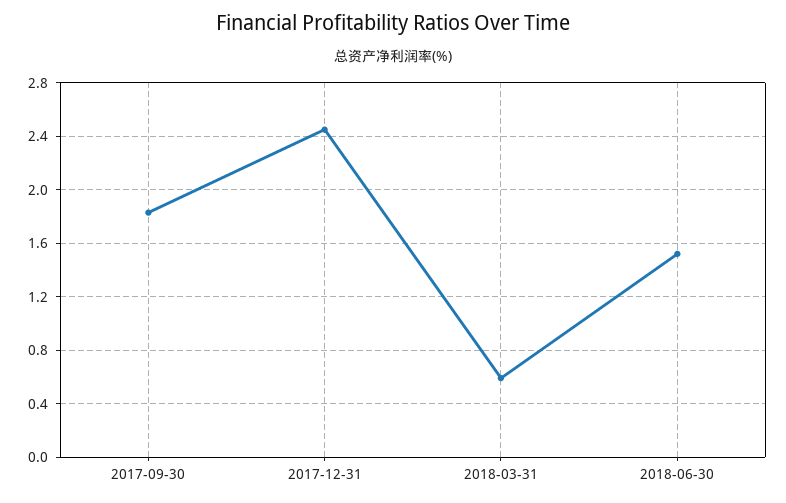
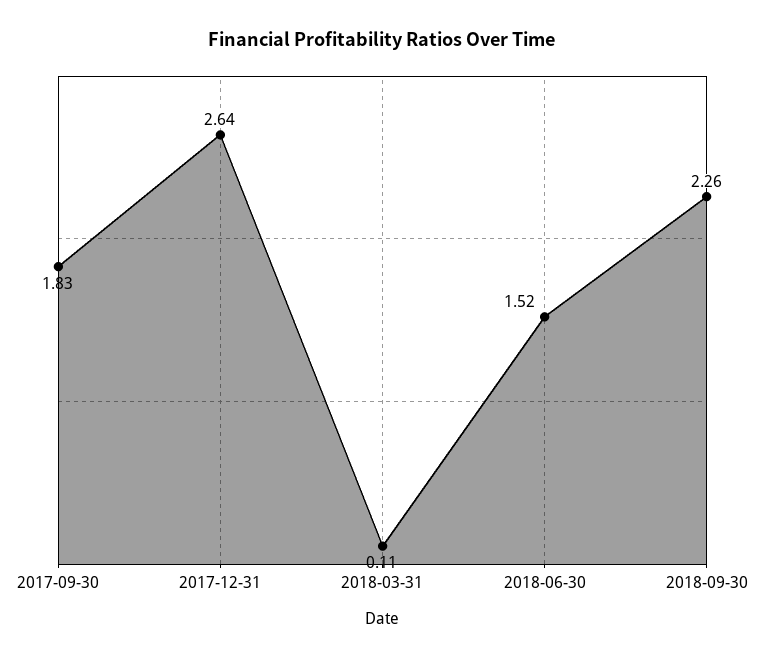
2017-12-31: 2.45 -> 2.64
2018-03-31: 0.6 -> 0.11
2018-09-30: none -> 2.26

